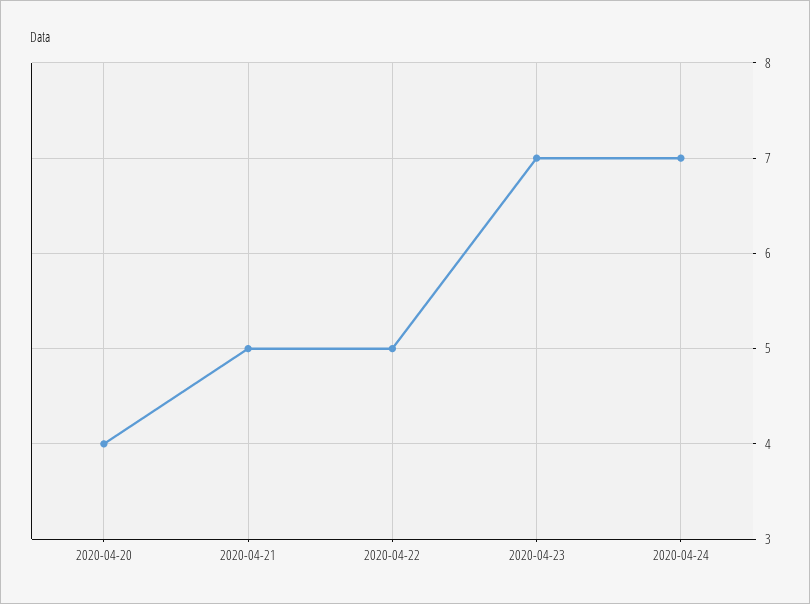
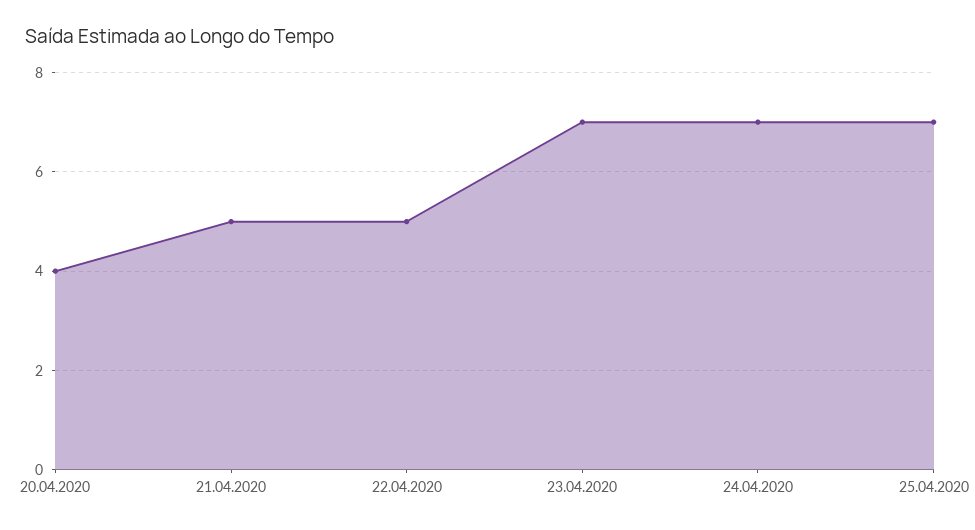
25.04.2020: none -> 7

